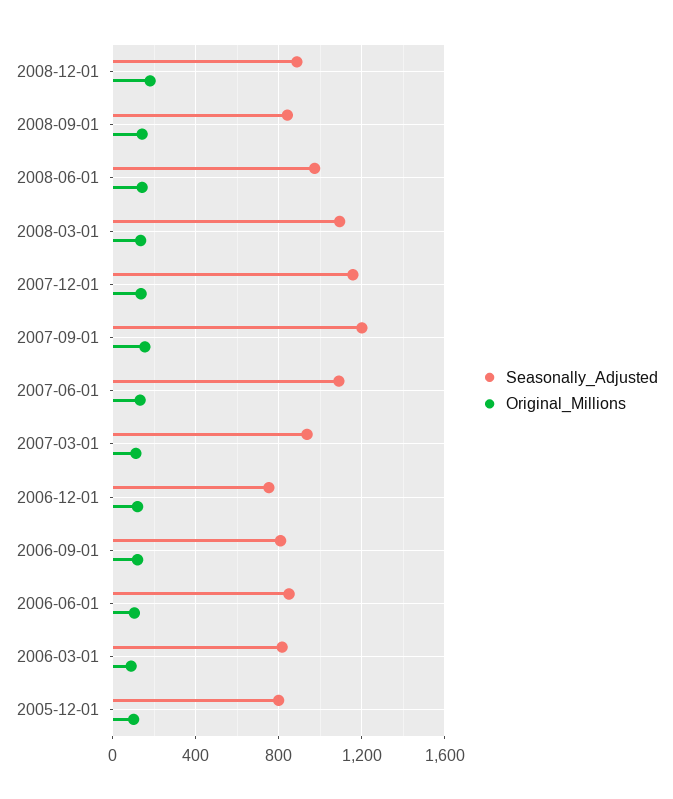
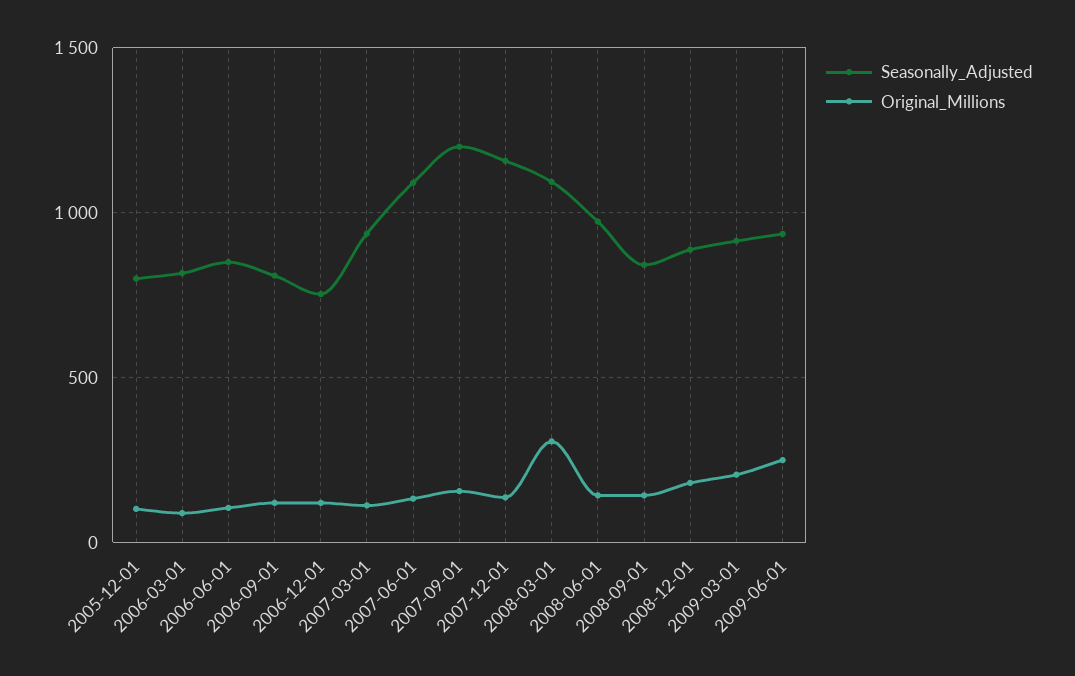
Original_Millions, 2008-03-01: 150 -> 300
Seasonally_Adjusted, 2009-03-01: none -> 900
Original_Millions, 2009-03-01: none -> 200
Seasonally_Adjusted, 2009-06-01: none -> 950
Original_Millions, 2009-06-01: none -> 250

